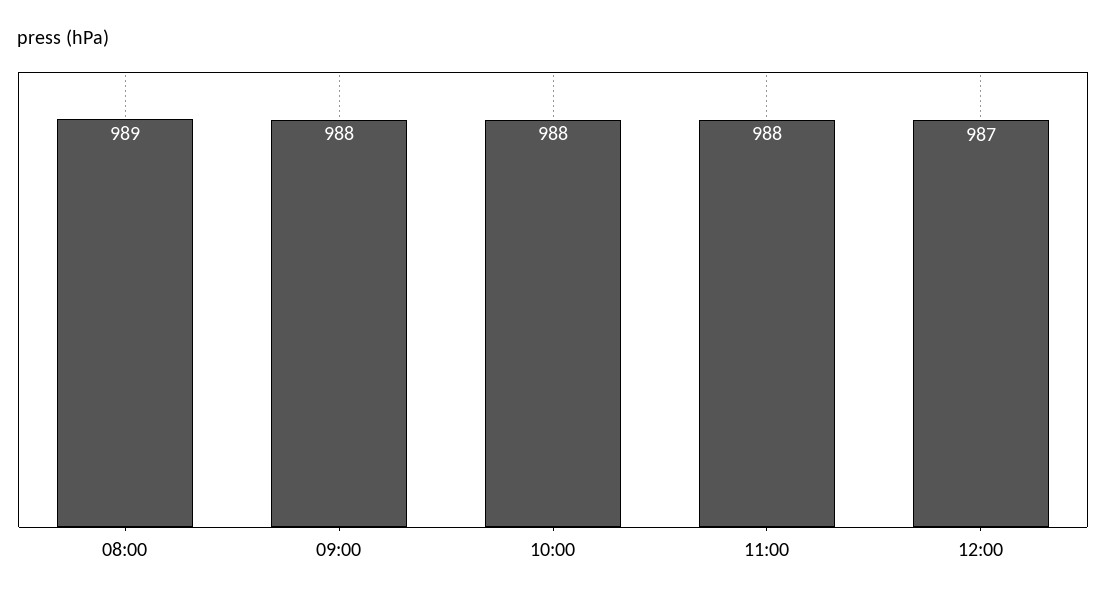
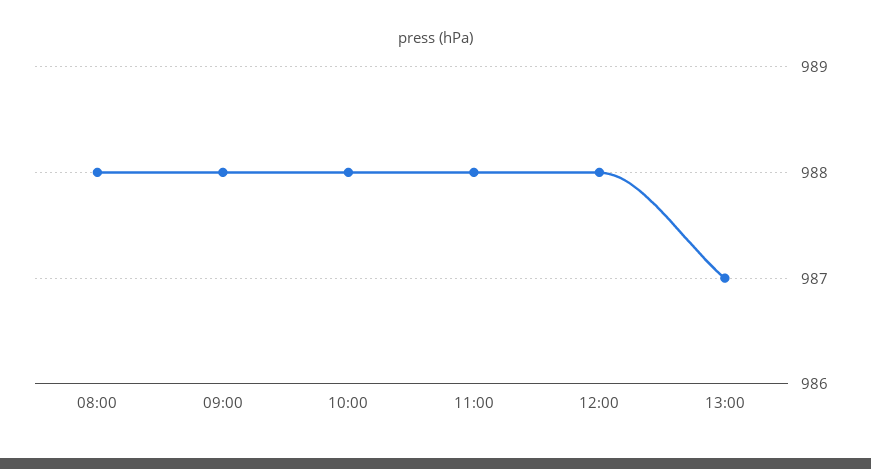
08:00: 989 -> 988
12:00: 987 -> 988
13:00: none -> 987

